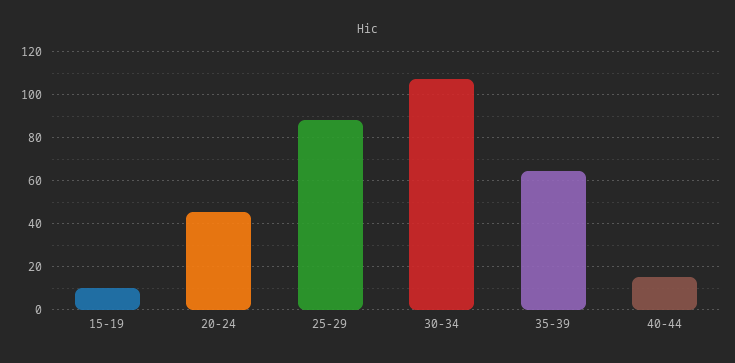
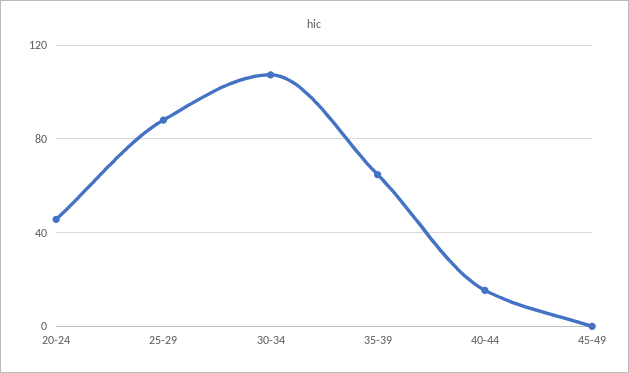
15-19: 10 -> none
45-49: none -> 0

